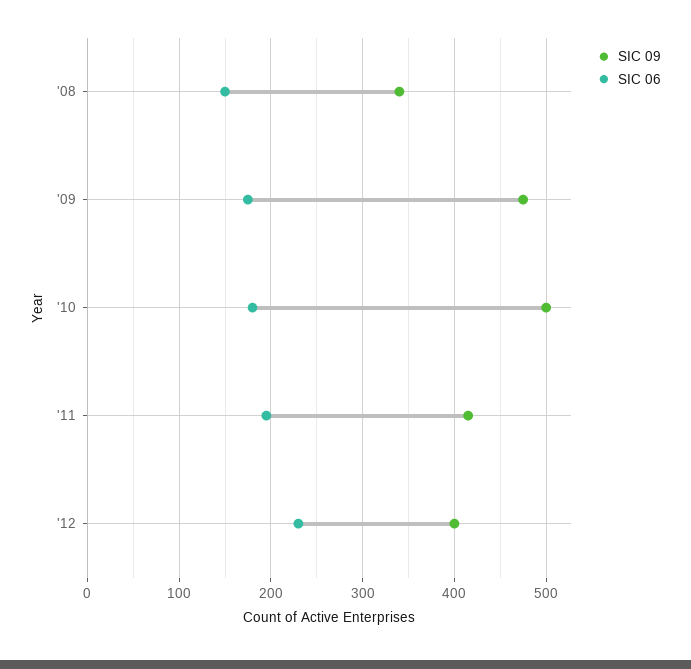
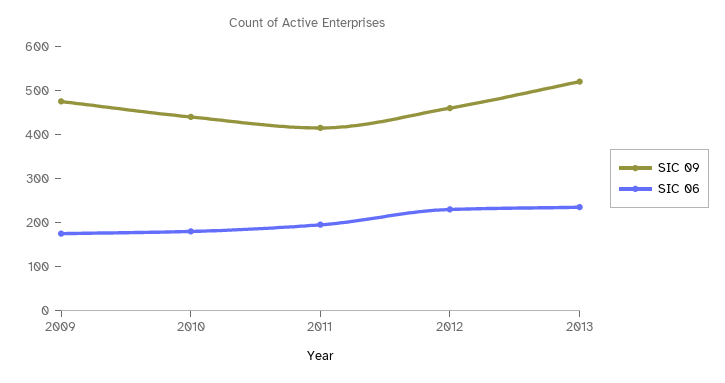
SIC 09, '08: 340 -> none
SIC 06, '08: 150 -> none
SIC 09, '10: 500 -> 440
SIC 09, '12: 400 -> 460
SIC 09, 2013: none -> 520
SIC 06, 2013: none -> 240

